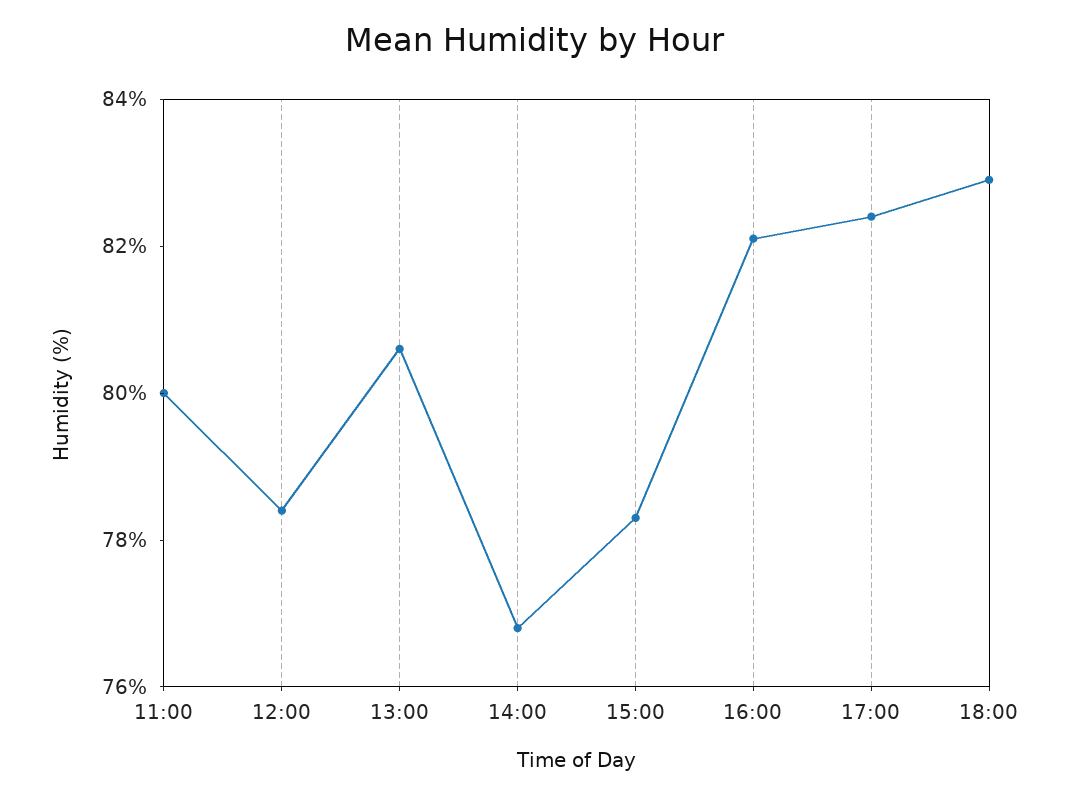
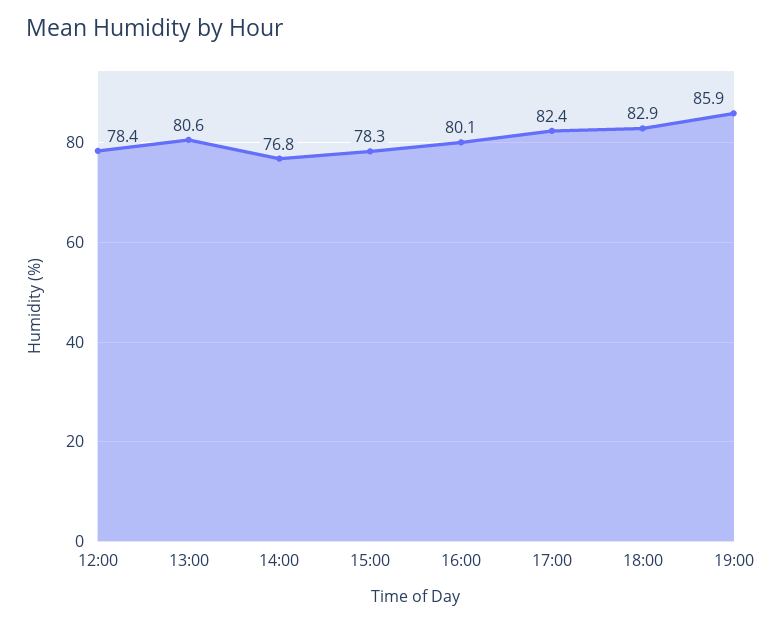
11:00: 80 -> none
16:00: 82 -> 80.1
19:00: none -> 85.9

